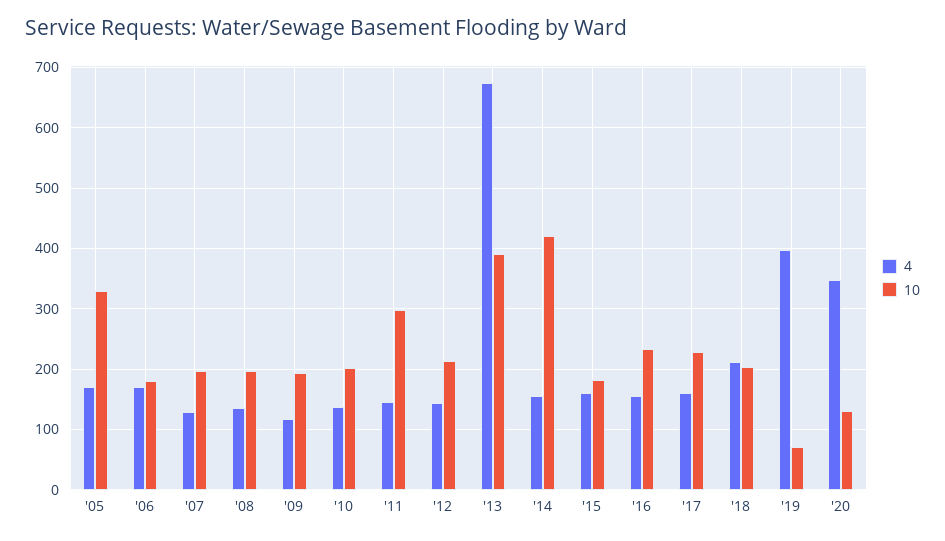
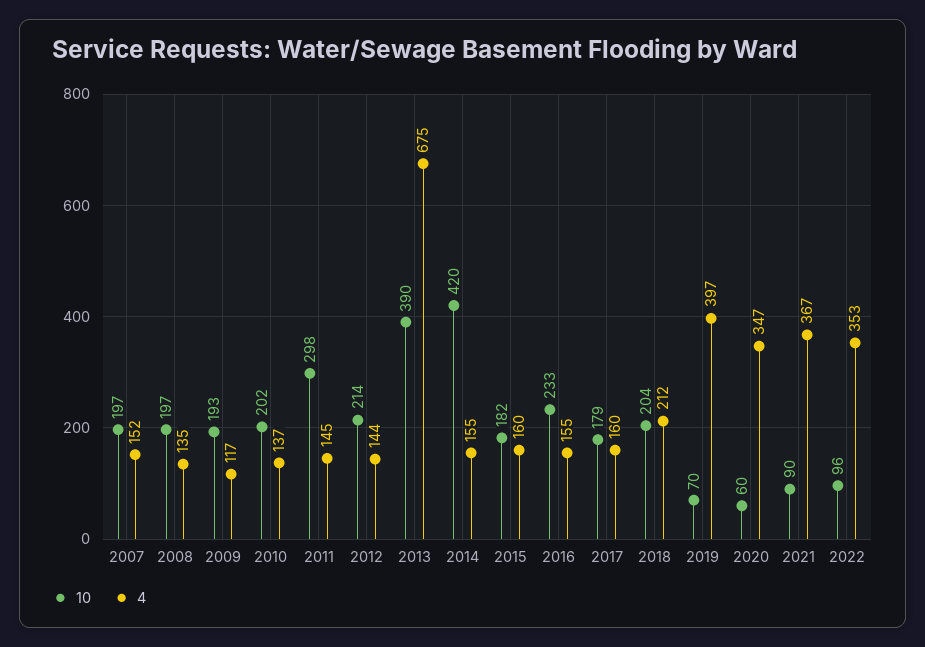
4, '05: 170 -> none
10, '05: 330 -> none
4, '06: 170 -> none
10, '06: 180 -> none
4, '07: 130 -> 152
10, '17: 230 -> 179
10, '20: 130 -> 60
10, 2021: none -> 90
4, 2021: none -> 367
10, 2022: none -> 96
4, 2022: none -> 353

